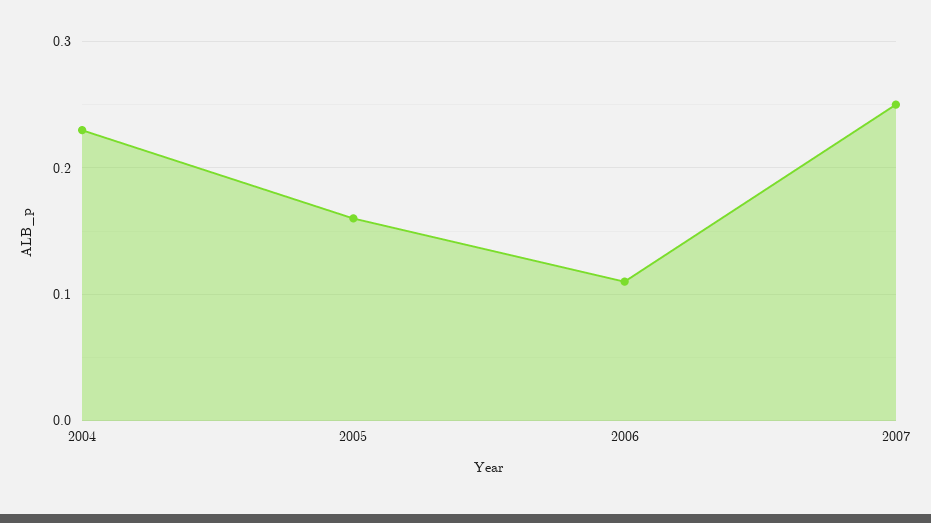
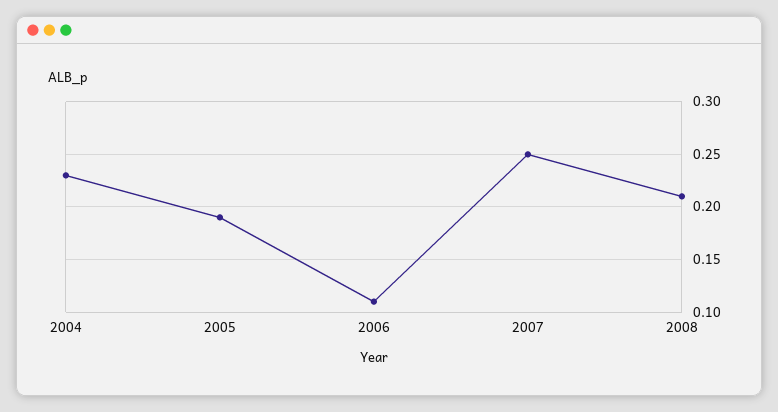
2005: 0.16 -> 0.19
2008: none -> 0.21

